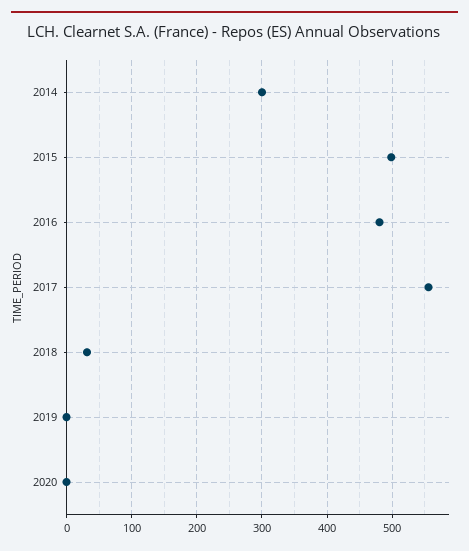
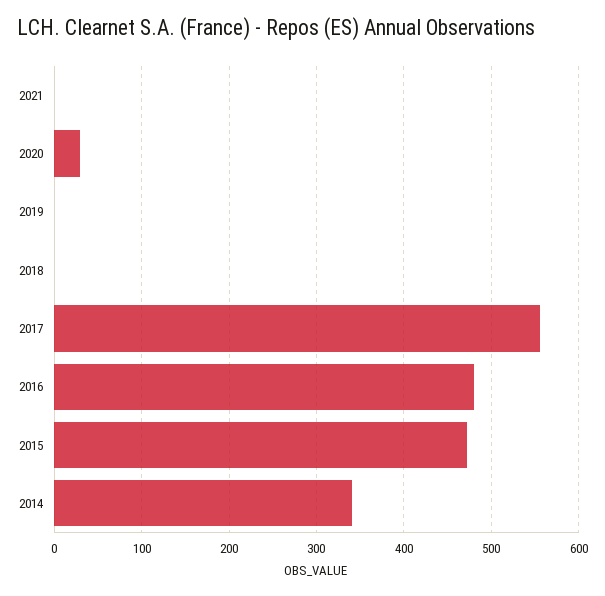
2014: 300 -> 340
2015: 500 -> 470
2018: 30 -> 0
2020: 0 -> 30
2021: none -> 0

